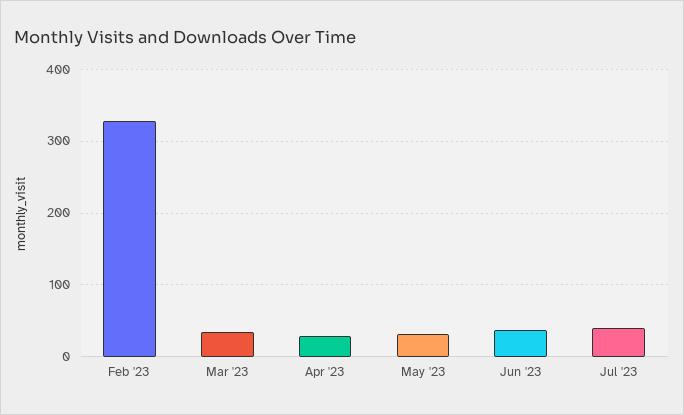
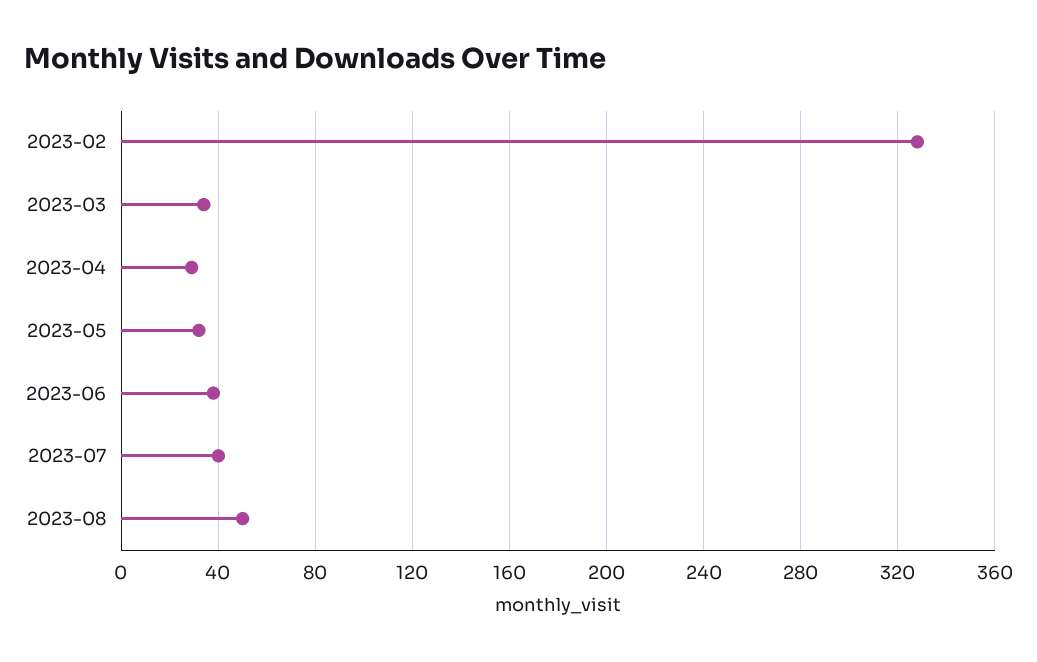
2023-08: none -> 50

